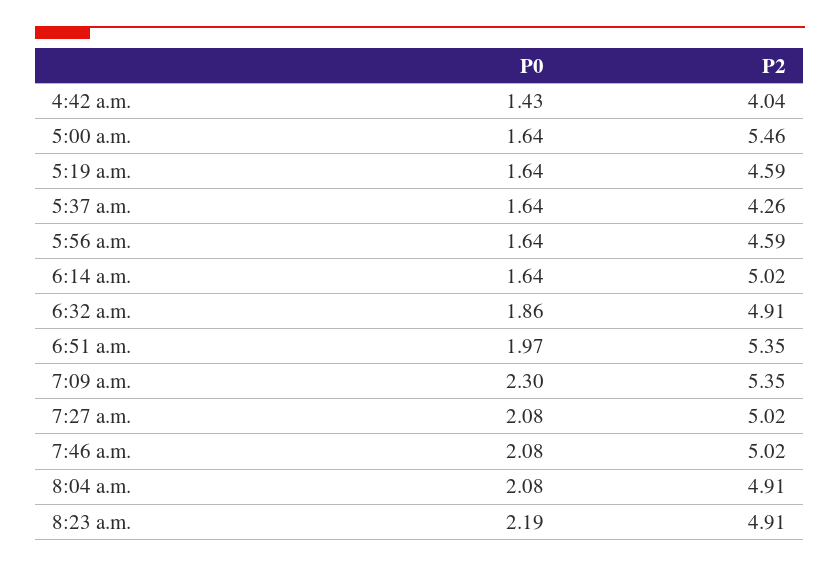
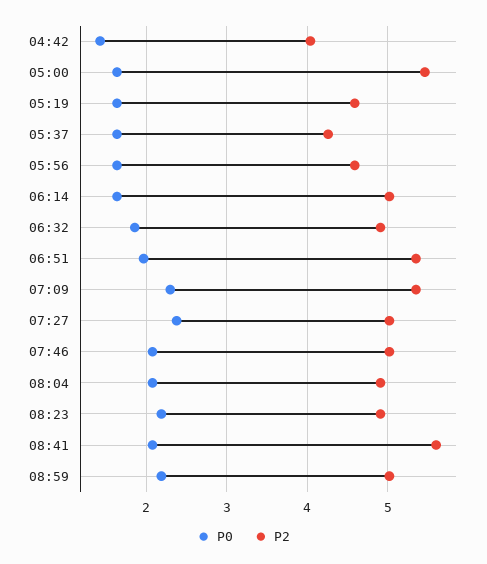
P0, 7:27 a.m.: 2.08 -> 2.4
P0, 08:41: none -> 2.1
P2, 08:41: none -> 5.6
P0, 08:59: none -> 2.2
P2, 08:59: none -> 5

